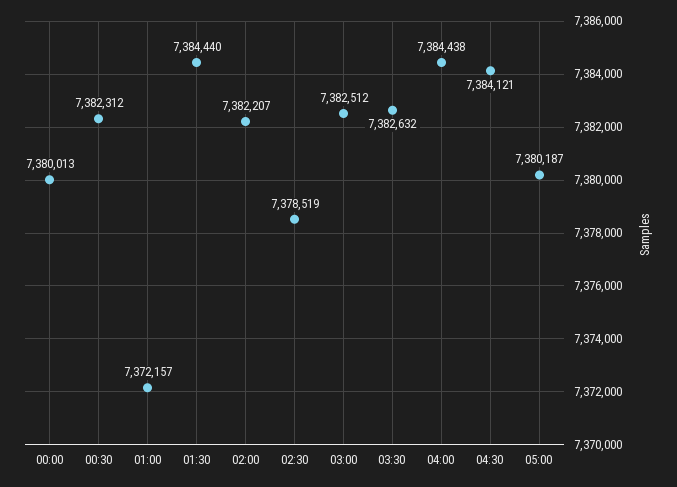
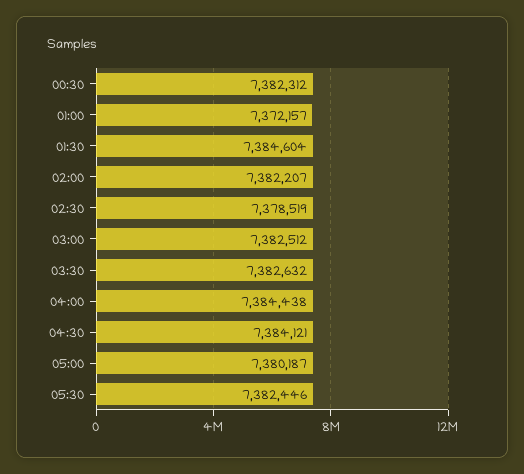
00:00: 7380013 -> none
01:30: 7384440 -> 7384604
05:30: none -> 7382446

